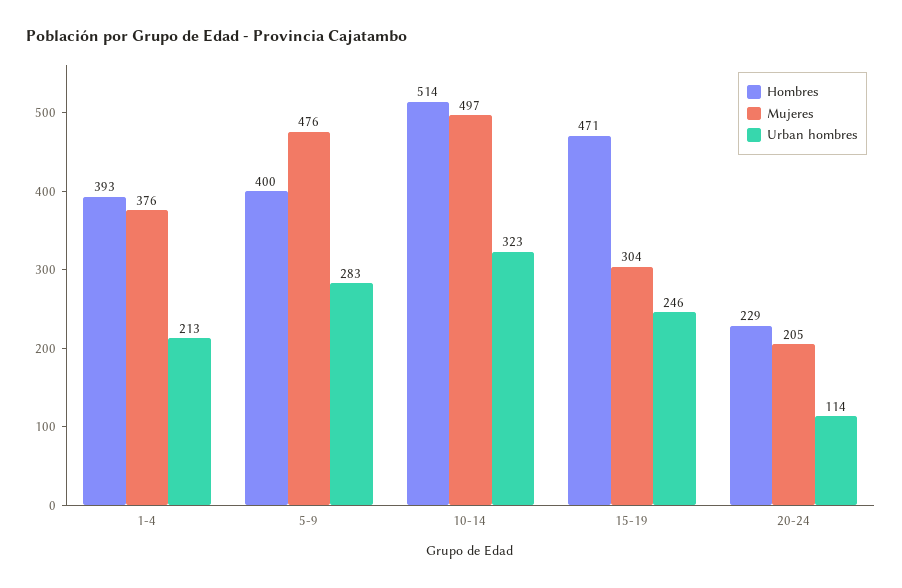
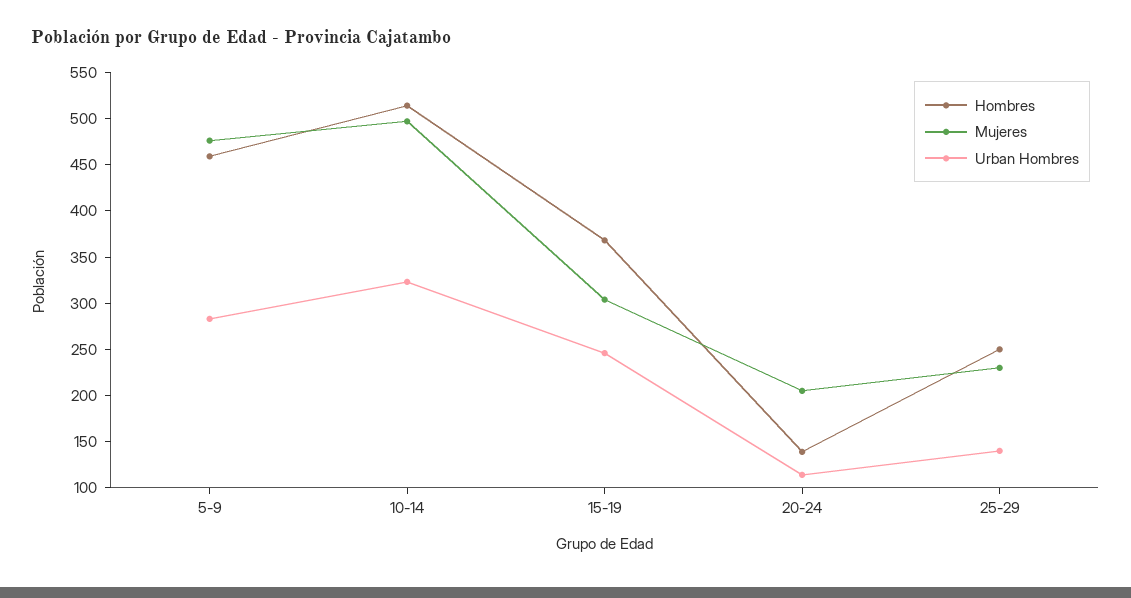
Hombres, 1-4: 393 -> none
Mujeres, 1-4: 376 -> none
Urban hombres, 1-4: 213 -> none
Hombres, 5-9: 400 -> 460
Hombres, 15-19: 471 -> 370
Hombres, 20-24: 229 -> 140
Hombres, 25-29: none -> 250
Mujeres, 25-29: none -> 230
Urban hombres, 25-29: none -> 140

